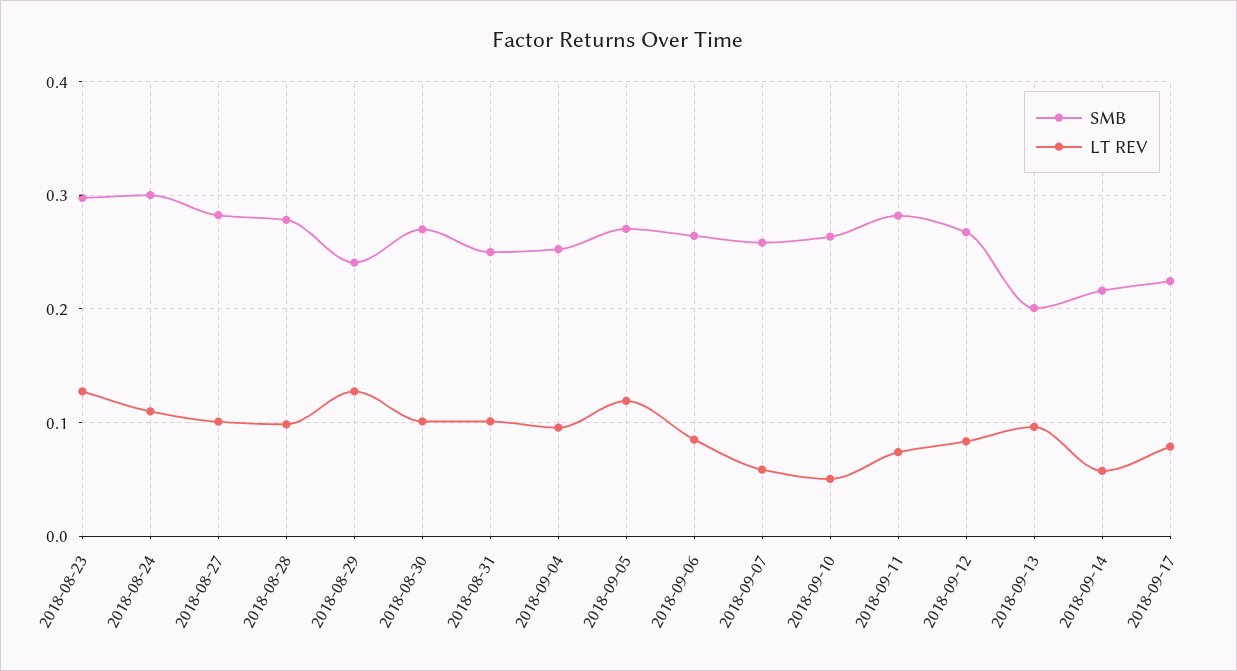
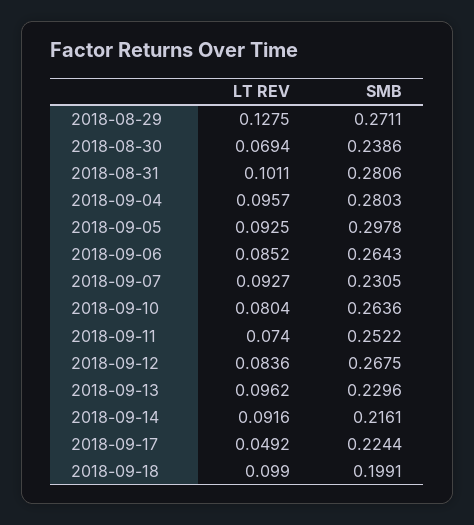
SMB, 2018-08-23: 0.3 -> none
LT REV, 2018-08-23: 0.13 -> none
SMB, 2018-08-24: 0.3 -> none
LT REV, 2018-08-24: 0.11 -> none
SMB, 2018-08-27: 0.28 -> none
LT REV, 2018-08-27: 0.1 -> none
SMB, 2018-08-28: 0.28 -> none
LT REV, 2018-08-28: 0.1 -> none
SMB, 2018-08-29: 0.24 -> 0.2711
SMB, 2018-08-30: 0.27 -> 0.2386
LT REV, 2018-08-30: 0.1 -> 0.0694
SMB, 2018-08-31: 0.25 -> 0.2806
SMB, 2018-09-04: 0.25 -> 0.2803
SMB, 2018-09-05: 0.27 -> 0.2978
LT REV, 2018-09-05: 0.12 -> 0.0925
SMB, 2018-09-07: 0.26 -> 0.2305
LT REV, 2018-09-07: 0.06 -> 0.0927
LT REV, 2018-09-10: 0.05 -> 0.0804
SMB, 2018-09-11: 0.28 -> 0.2522
SMB, 2018-09-13: 0.2 -> 0.2296
LT REV, 2018-09-14: 0.06 -> 0.0916
LT REV, 2018-09-17: 0.08 -> 0.0492
LT REV, 2018-09-18: none -> 0.099
SMB, 2018-09-18: none -> 0.1991

